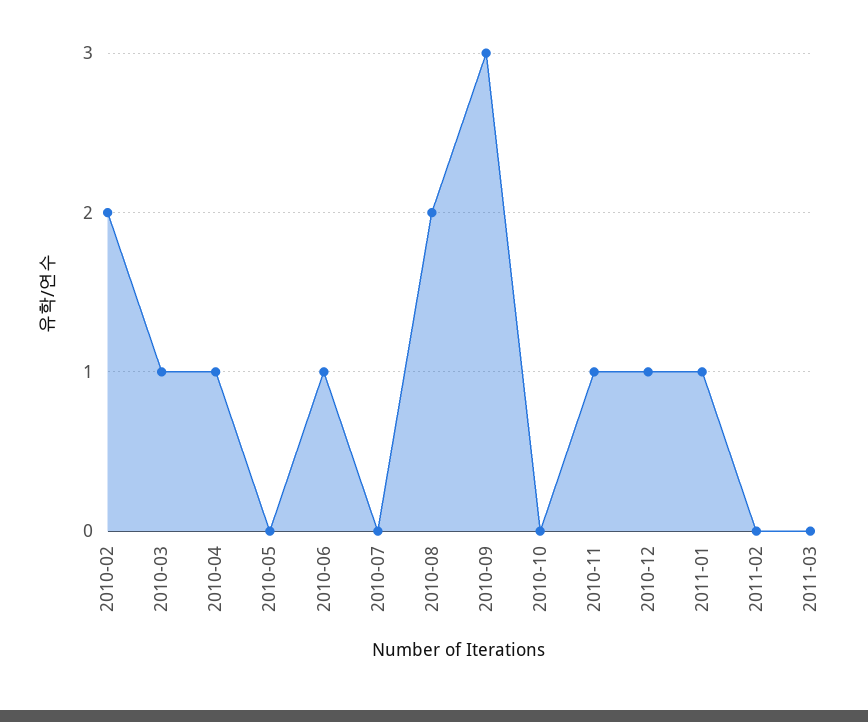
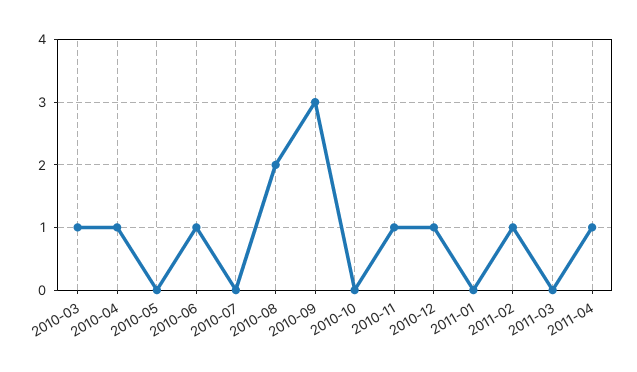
2010-02: 2 -> none
2011-01: 1 -> 0
2011-02: 0 -> 1
2011-04: none -> 1

